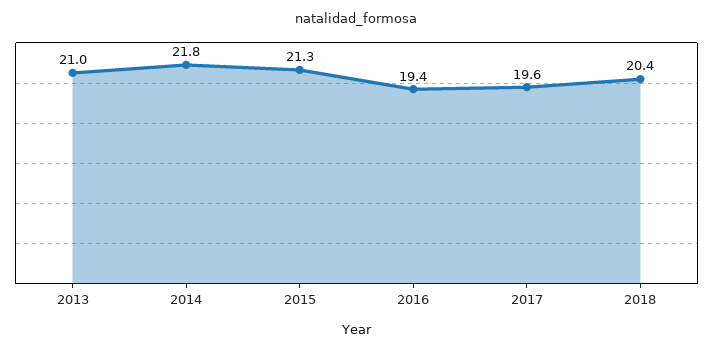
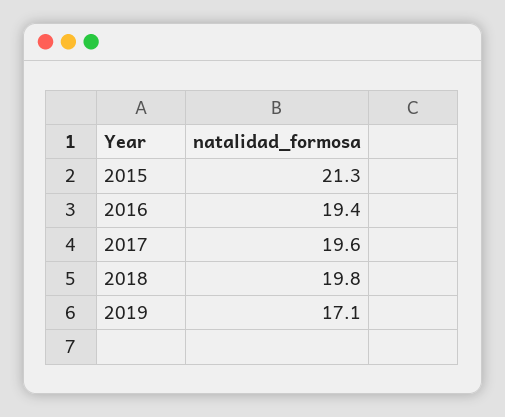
2013: 21 -> none
2014: 21.8 -> none
2018: 20.4 -> 19.8
2019: none -> 17.1

